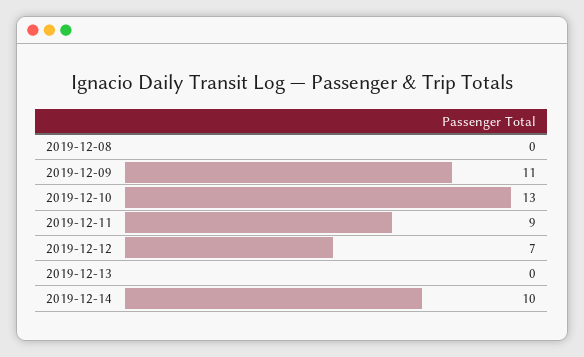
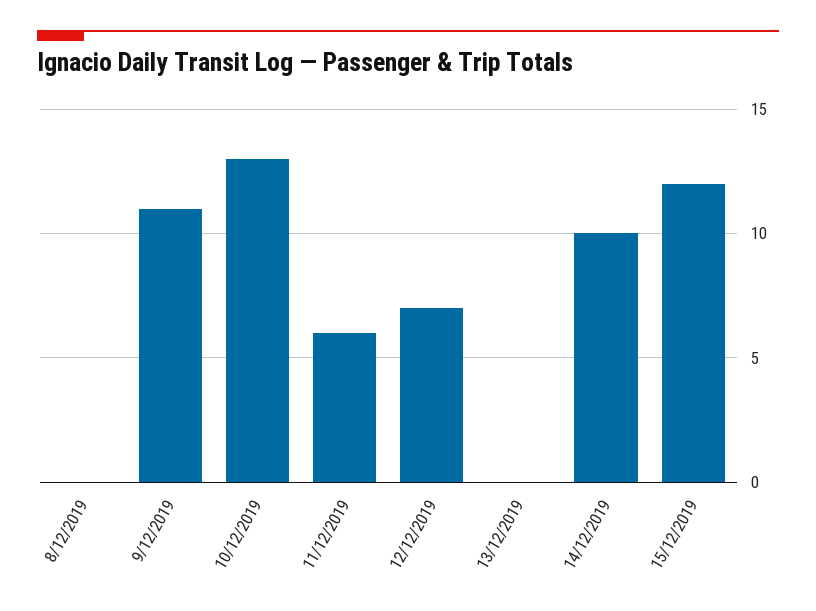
2019-12-11: 9 -> 6
15/12/2019: none -> 12

